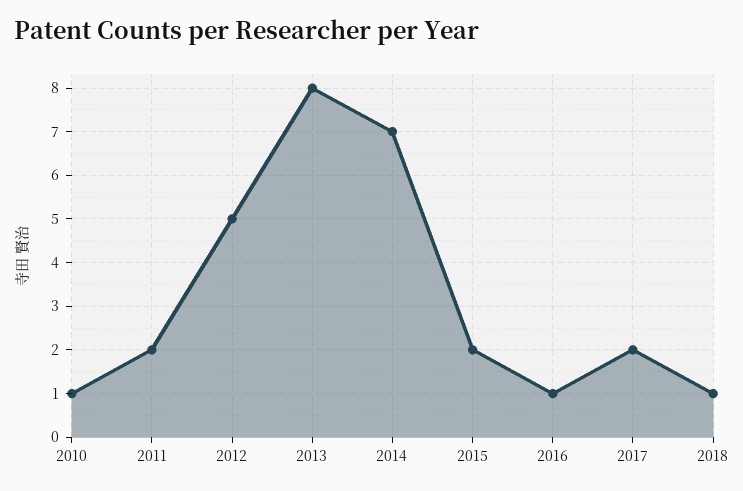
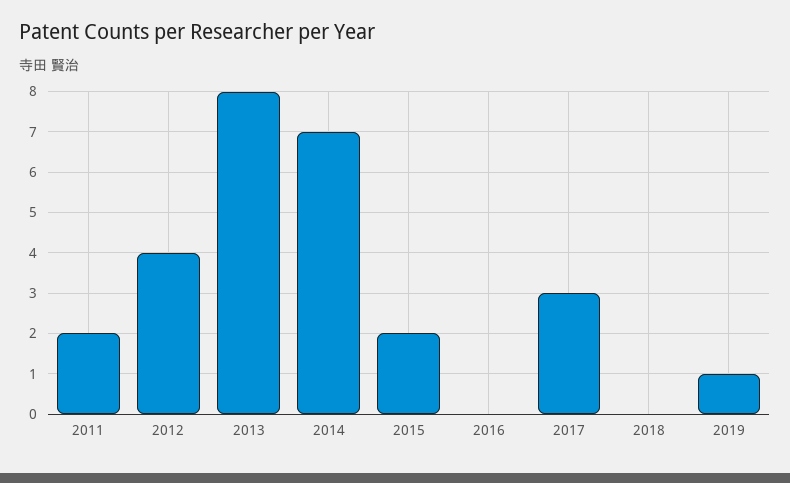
2010: 1 -> none
2012: 5 -> 4
2016: 1 -> 0
2017: 2 -> 3
2018: 1 -> 0
2019: none -> 1

